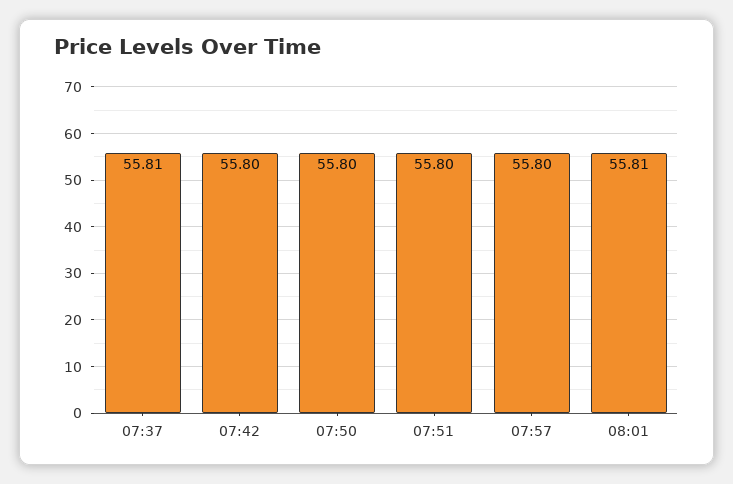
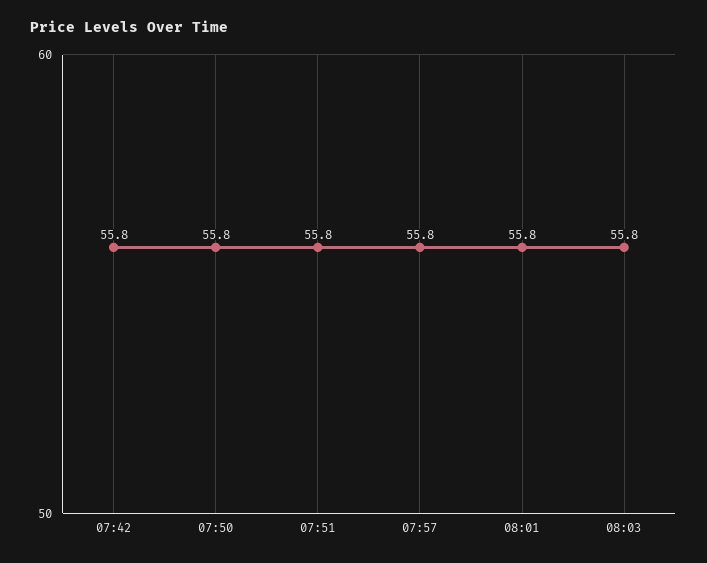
07:37: 55.81 -> none
08:01: 55.81 -> 55.8
08:03: none -> 55.8

